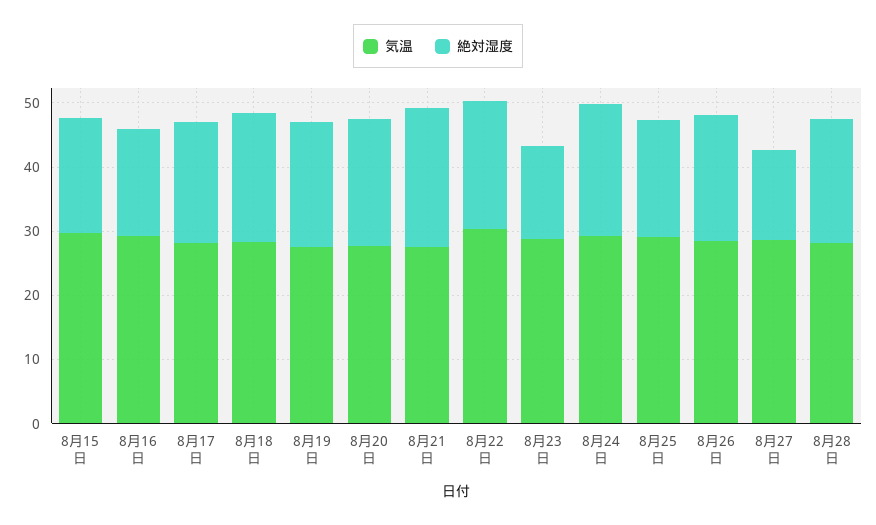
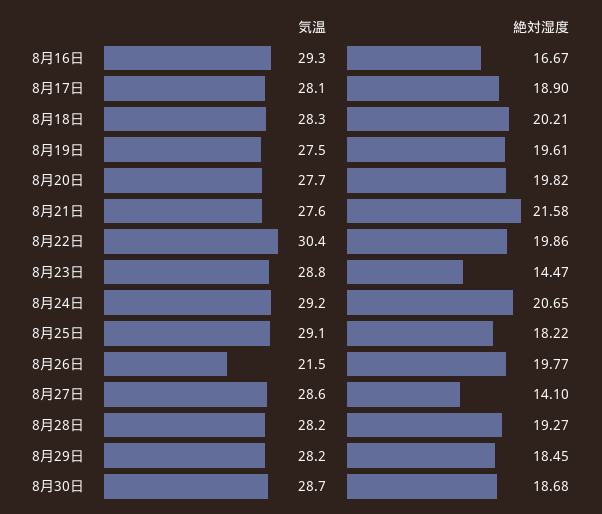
気温, 8月15日: 30 -> none
絶対湿度, 8月15日: 18 -> none
気温, 8月26日: 28 -> 21.5
気温, 8月29日: none -> 28.2
絶対湿度, 8月29日: none -> 18.45
気温, 8月30日: none -> 28.7
絶対湿度, 8月30日: none -> 18.68

